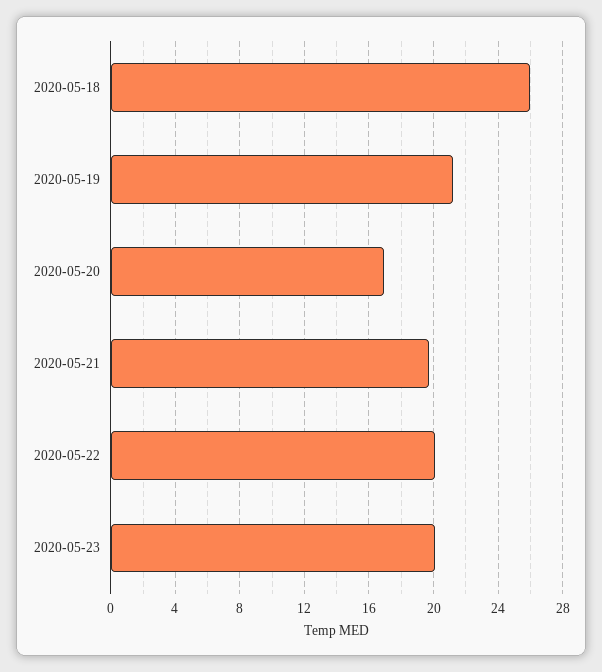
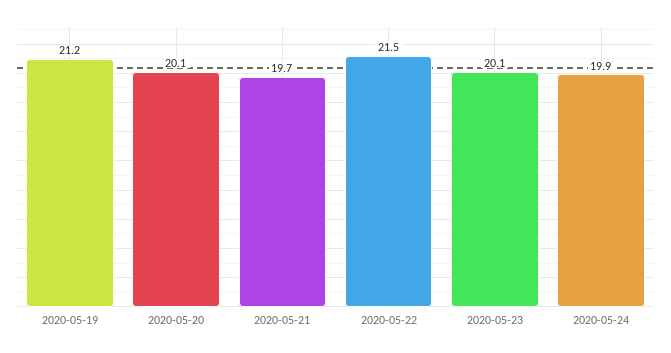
2020-05-18: 26 -> none
2020-05-20: 17 -> 20.1
2020-05-22: 20 -> 21.5
2020-05-24: none -> 19.9

